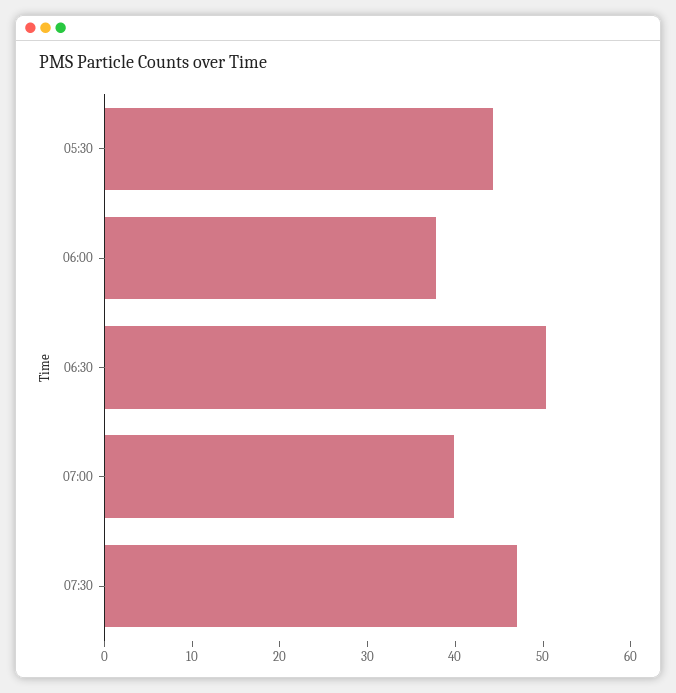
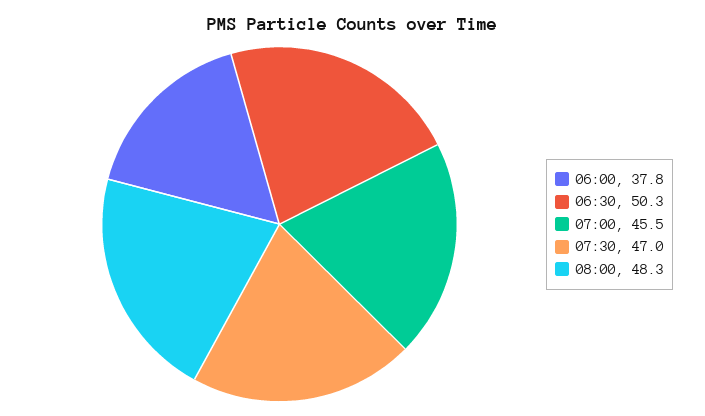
05:30: 44 -> none
07:00: 40 -> 45.5
08:00: none -> 48.3

